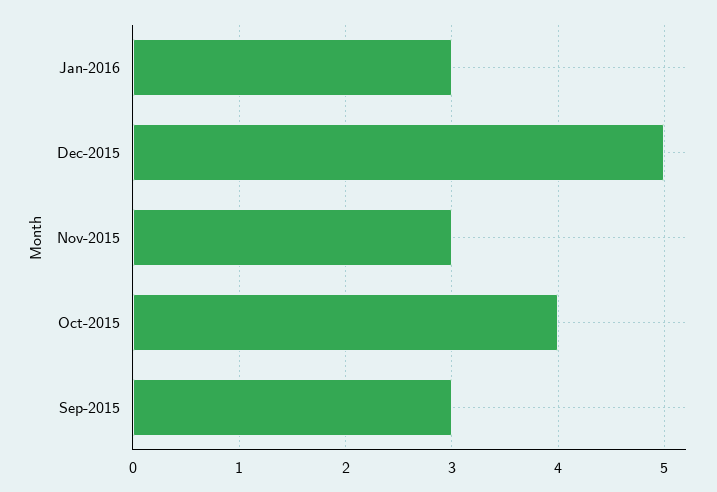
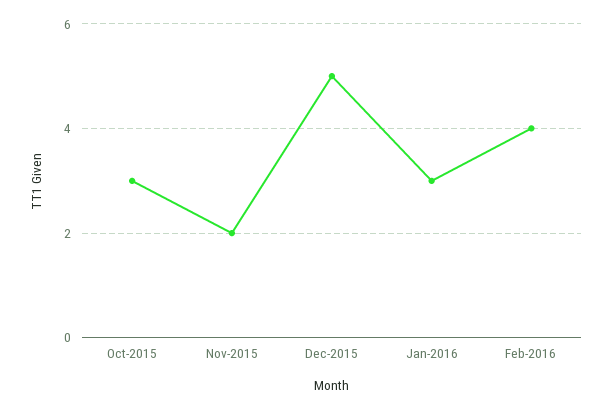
Nov-2015: 3 -> 2
Oct-2015: 4 -> 3
Sep-2015: 3 -> none
Feb-2016: none -> 4

